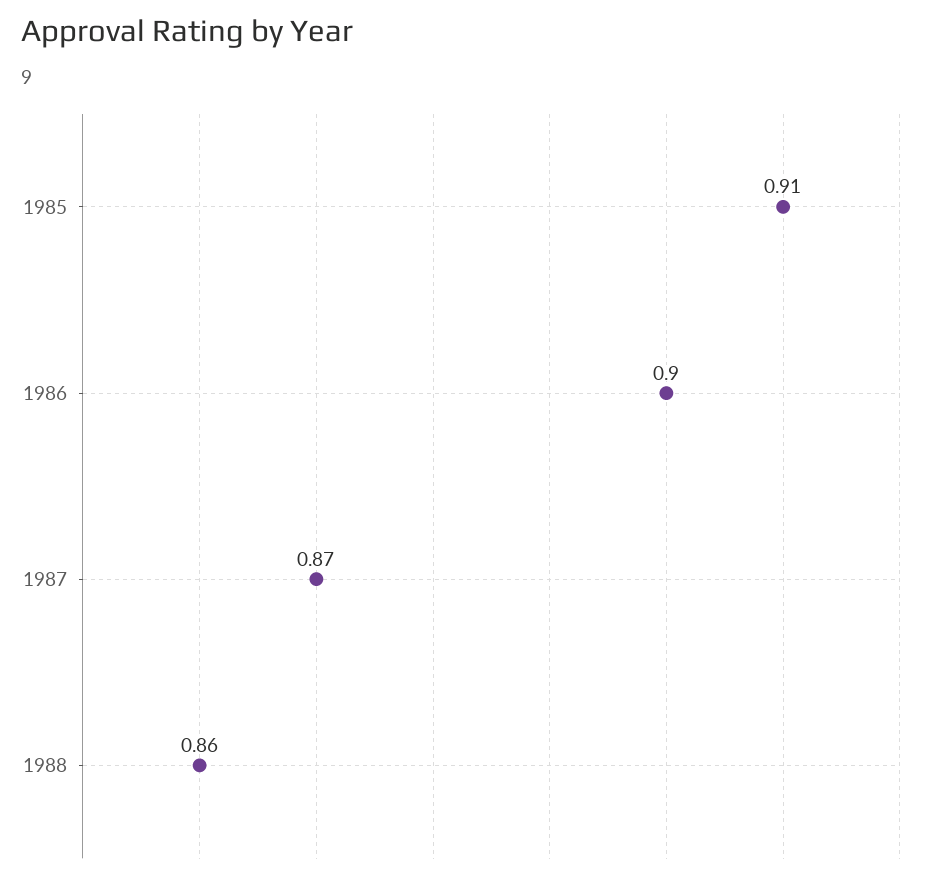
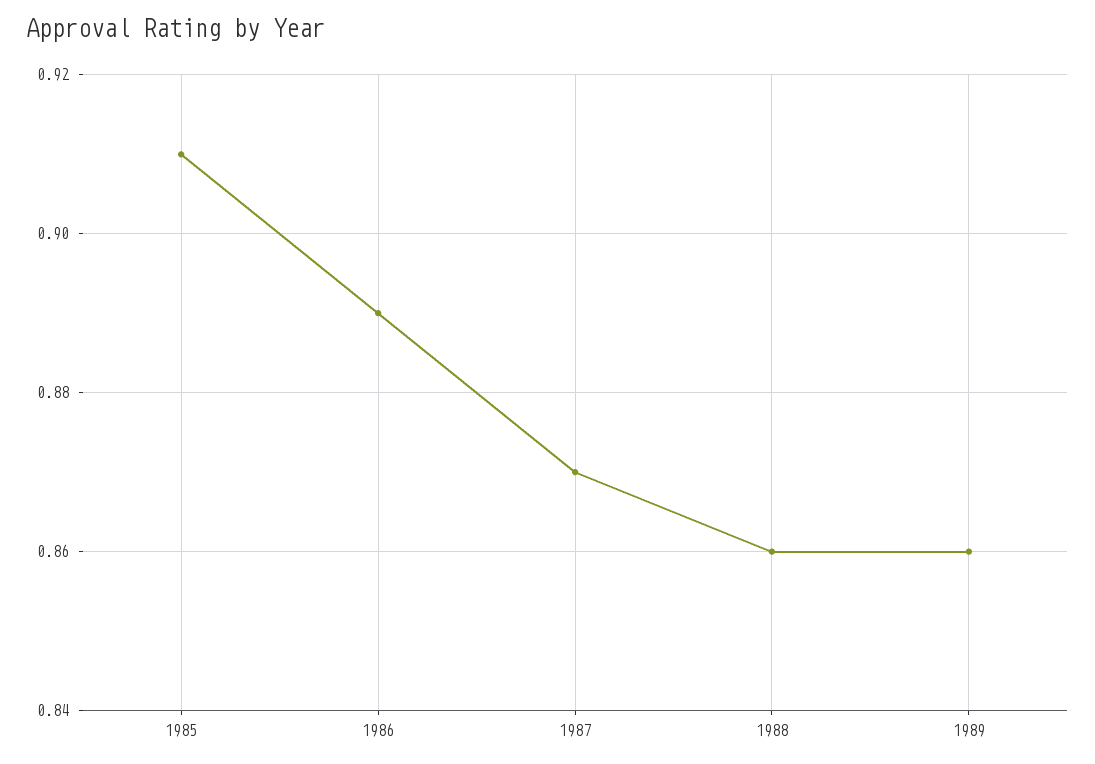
1986: 0.9 -> 0.89
1989: none -> 0.86

